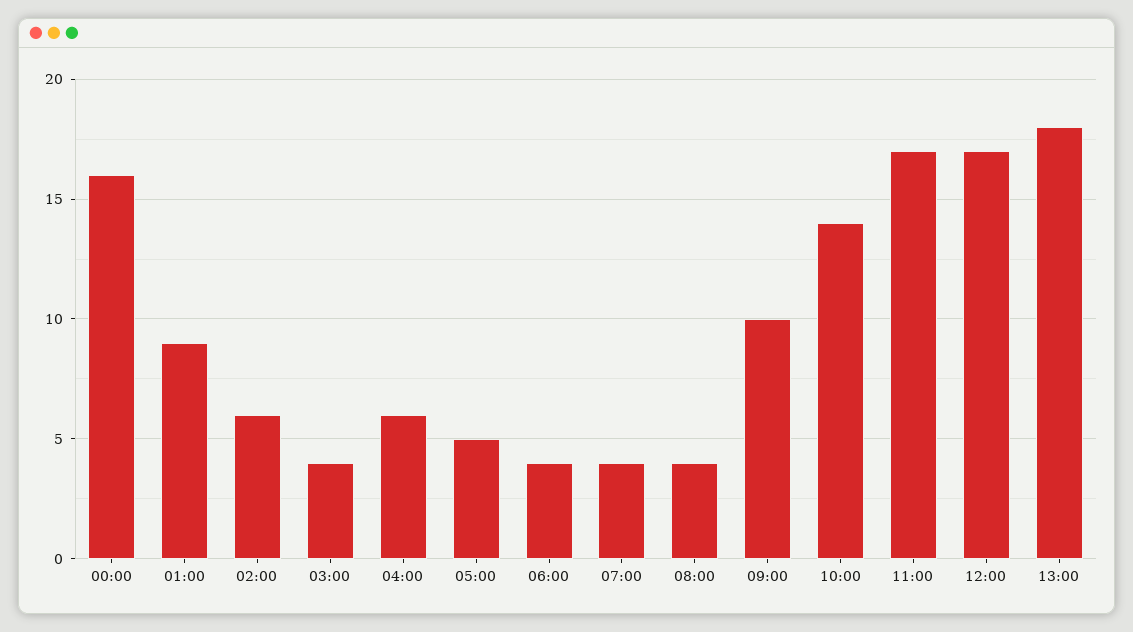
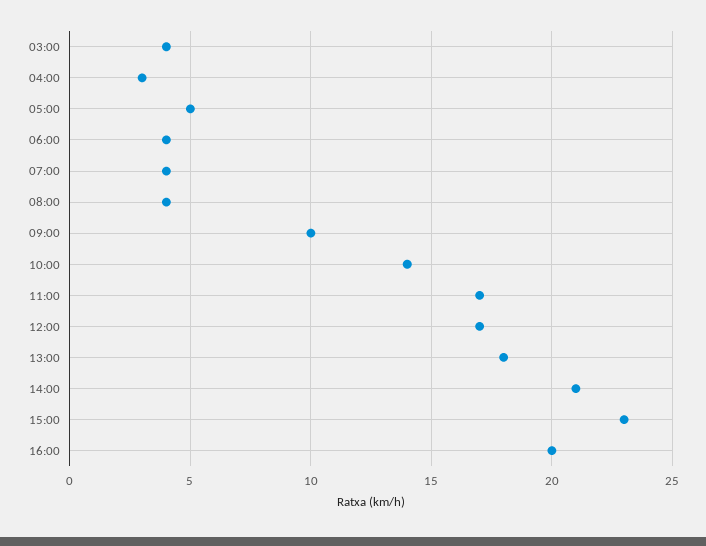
00:00: 16 -> none
01:00: 9 -> none
02:00: 6 -> none
04:00: 6 -> 3
14:00: none -> 21
15:00: none -> 23
16:00: none -> 20

